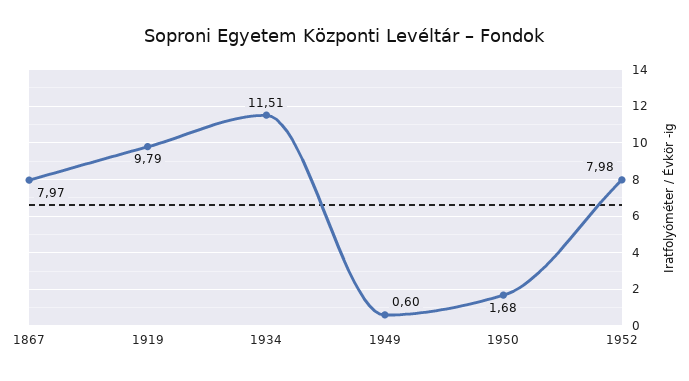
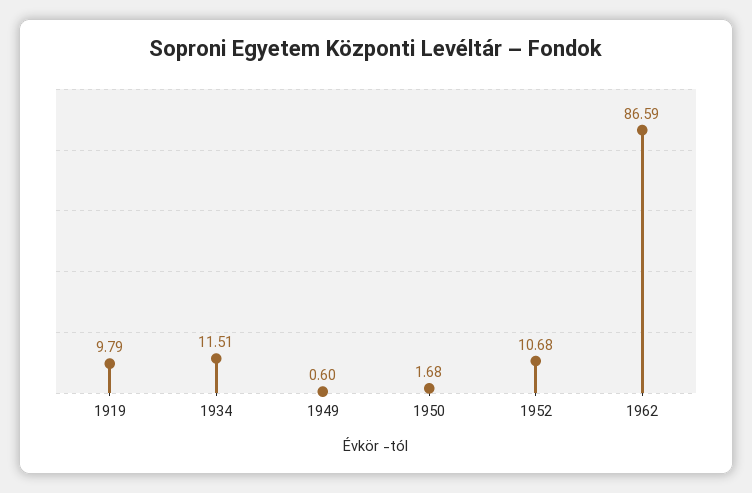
1867: 7.97 -> none
1952: 7.98 -> 10.68
1962: none -> 86.59

